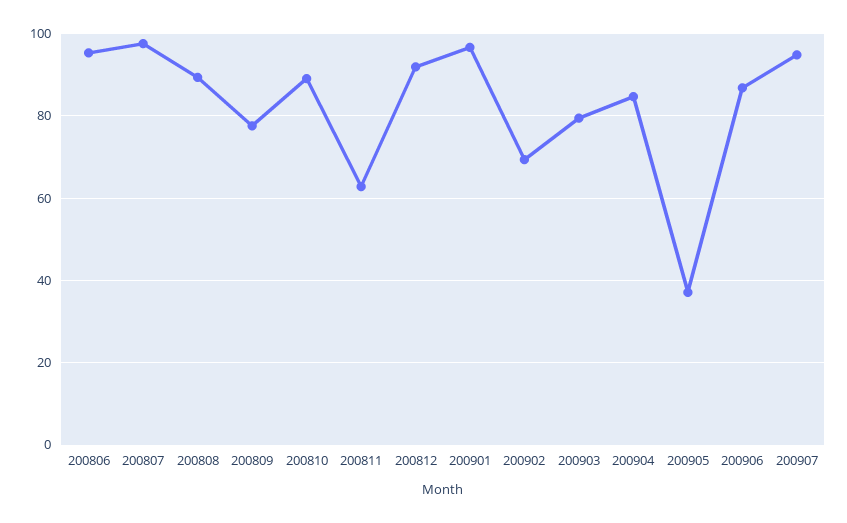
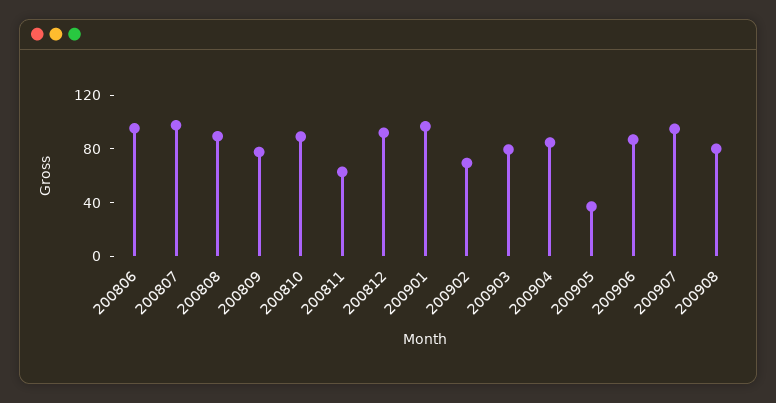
200908: none -> 80

